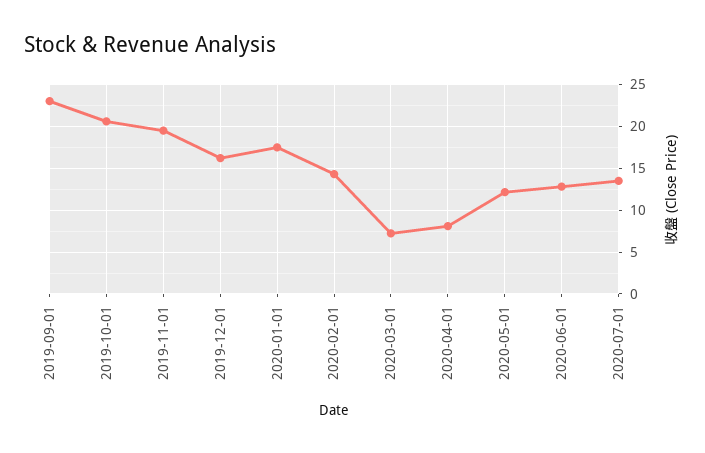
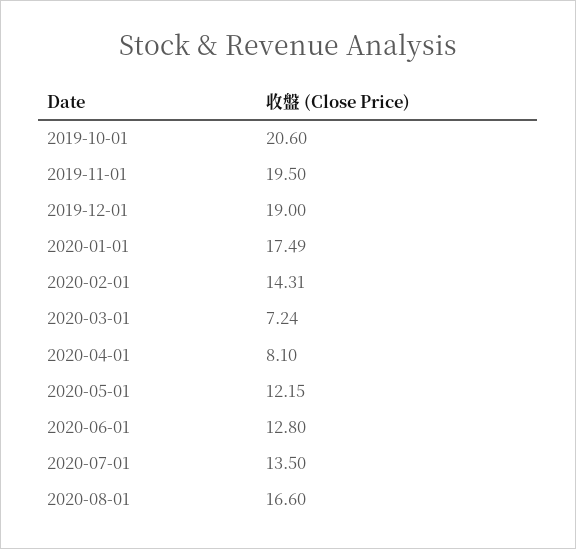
2019-09-01: 23 -> none
2019-12-01: 16 -> 19
2020-08-01: none -> 16.6

